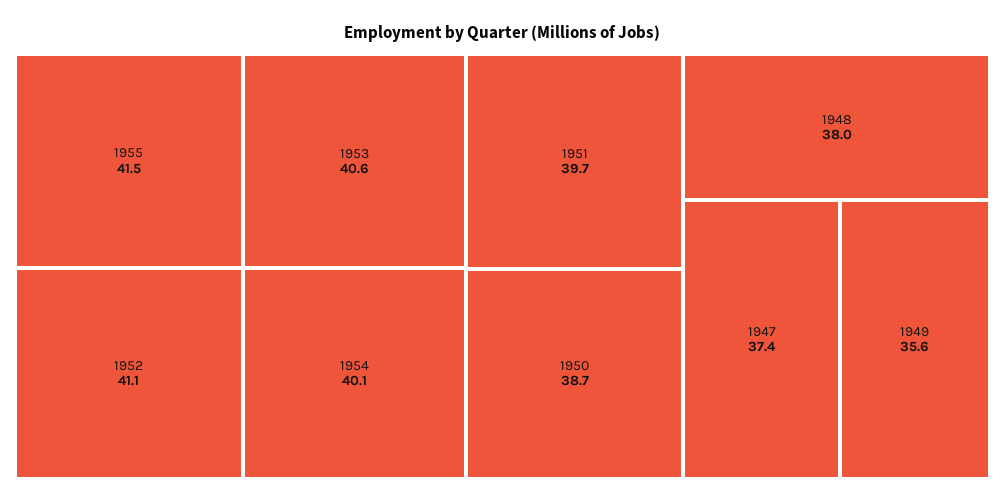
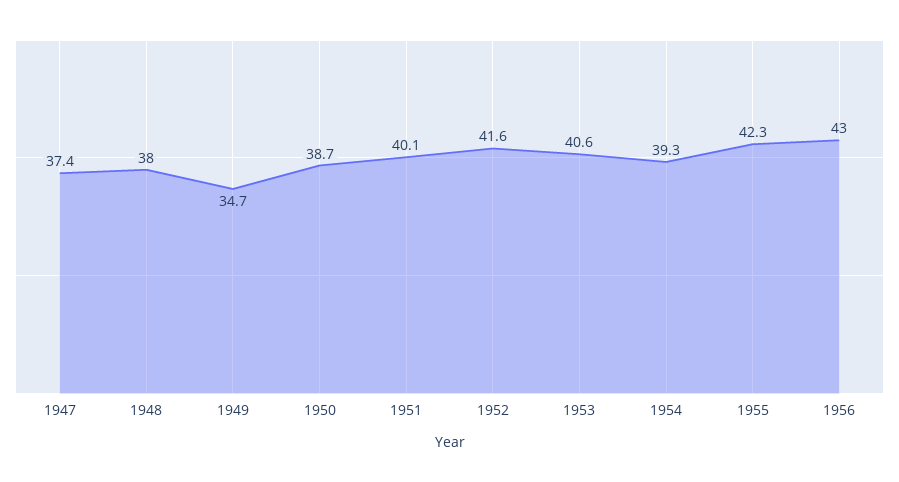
1955: 41.5 -> 42.3
1952: 41.1 -> 41.6
1954: 40.1 -> 39.3
1951: 39.7 -> 40.1
1949: 35.6 -> 34.7
1956: none -> 43

